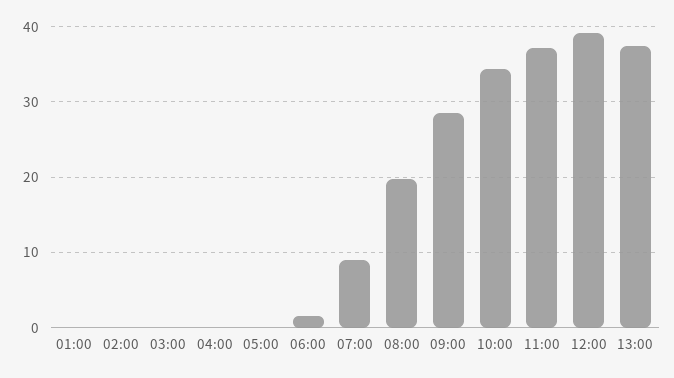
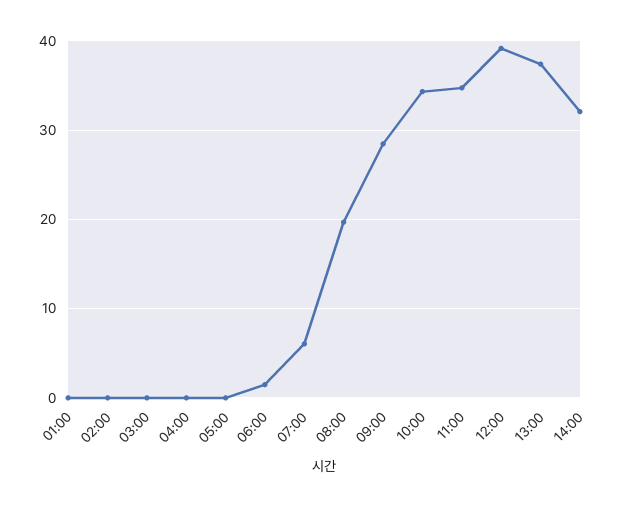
07:00: 9 -> 6
11:00: 37 -> 35
14:00: none -> 32

